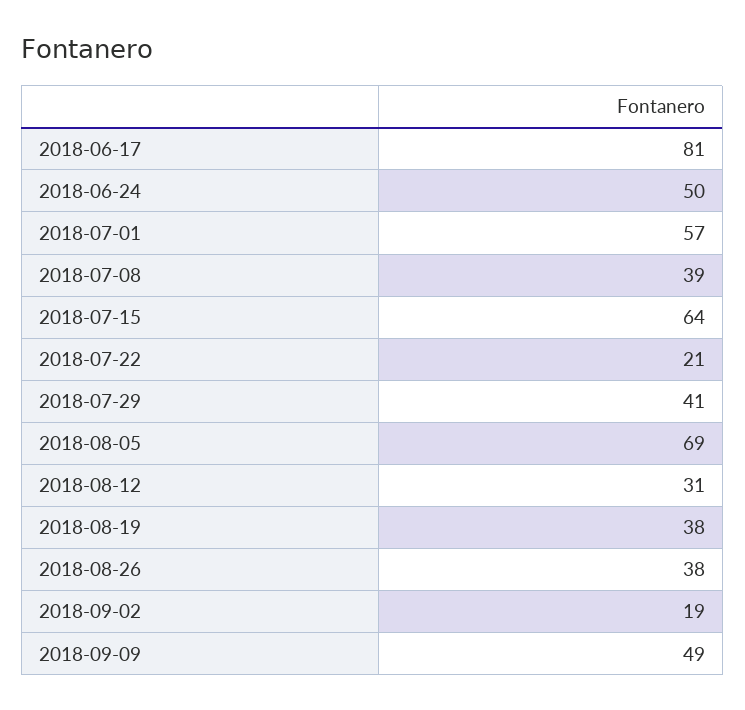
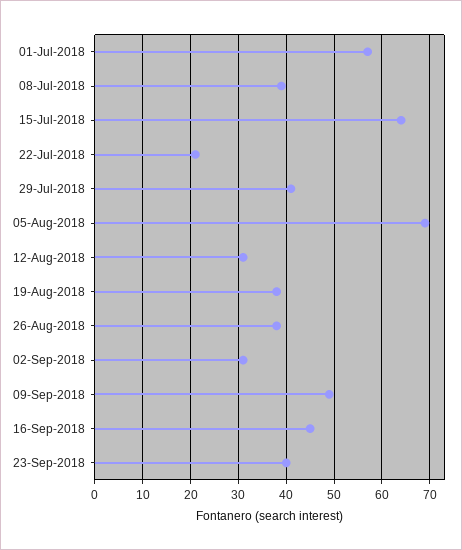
2018-06-17: 81 -> none
2018-06-24: 50 -> none
2018-09-02: 19 -> 30
16-Sep-2018: none -> 45
23-Sep-2018: none -> 40

